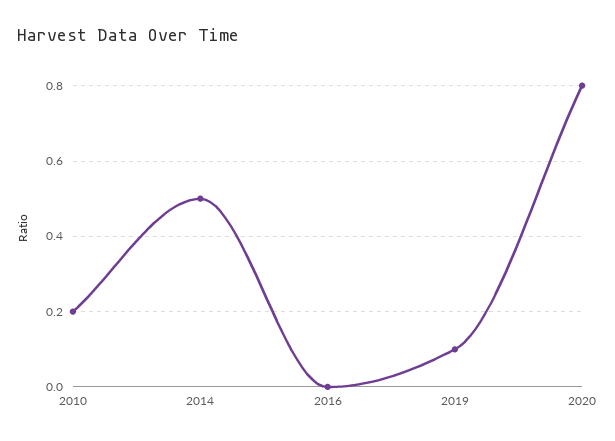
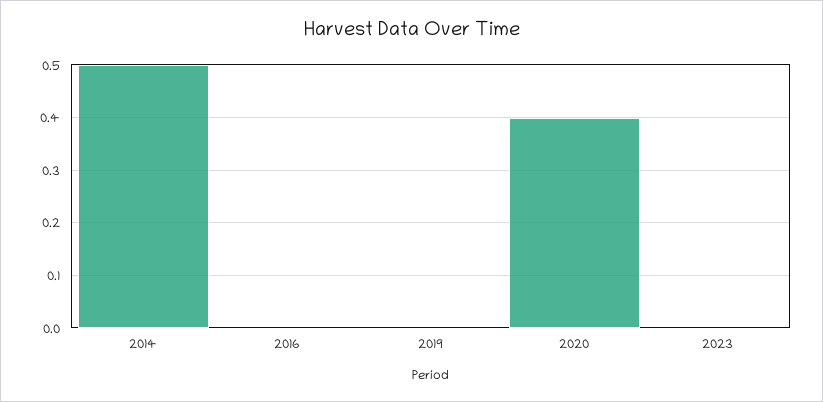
2010: 0.2 -> none
2019: 0.1 -> 0
2020: 0.8 -> 0.4
2023: none -> 0

